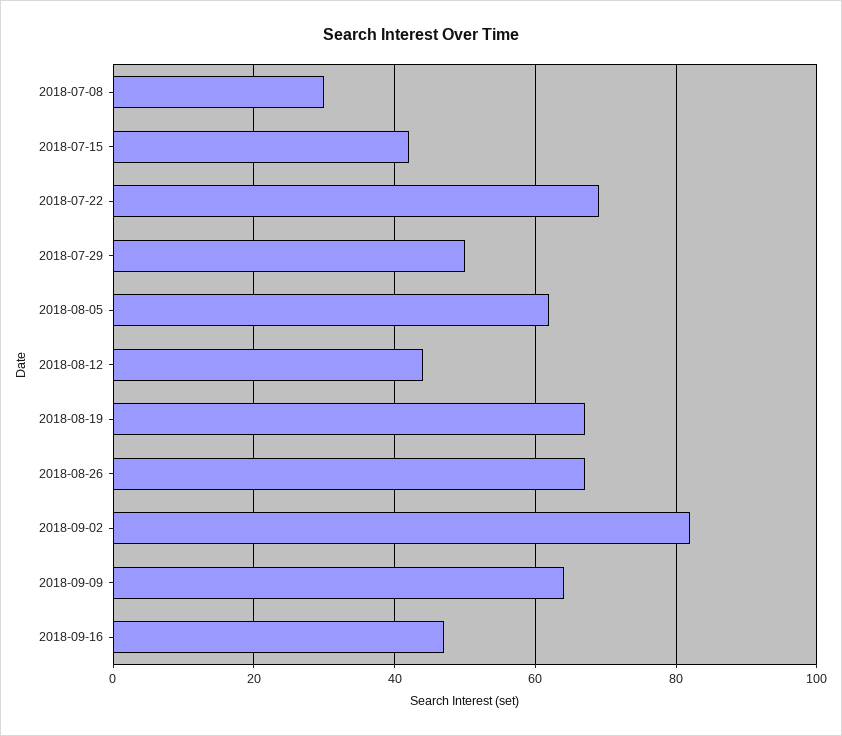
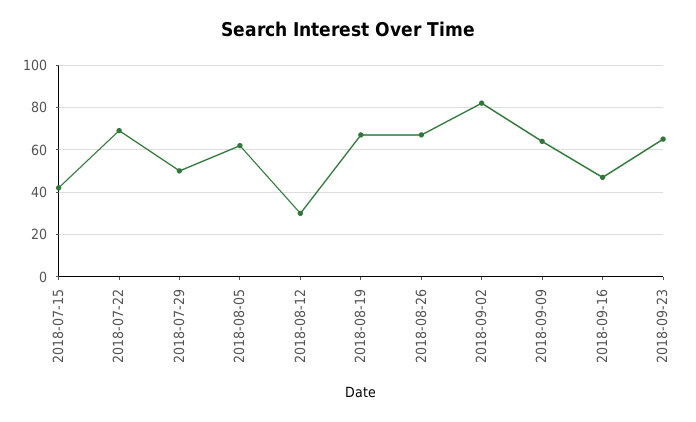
2018-07-08: 30 -> none
2018-08-12: 45 -> 30
2018-09-23: none -> 65

